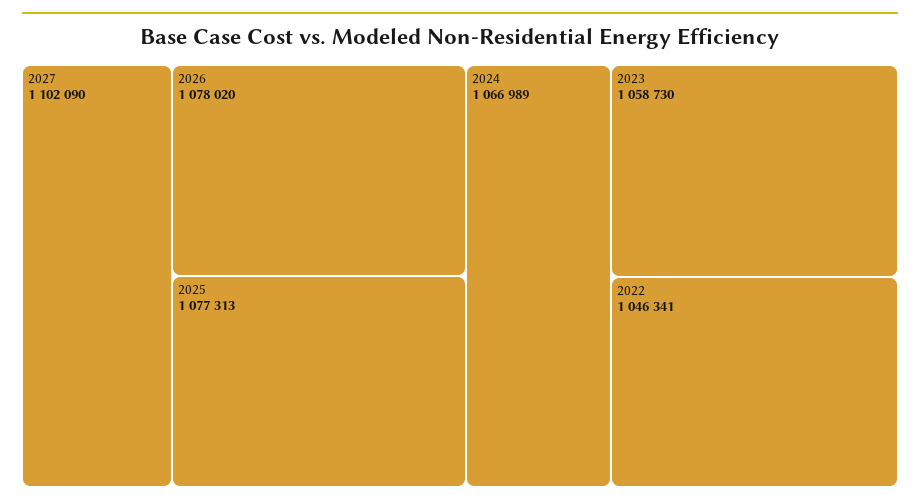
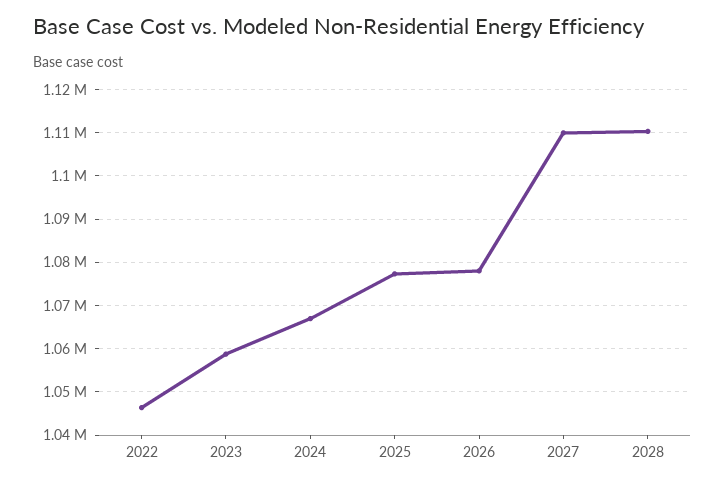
2027: 1102090 -> 1110000
2028: none -> 1110000

